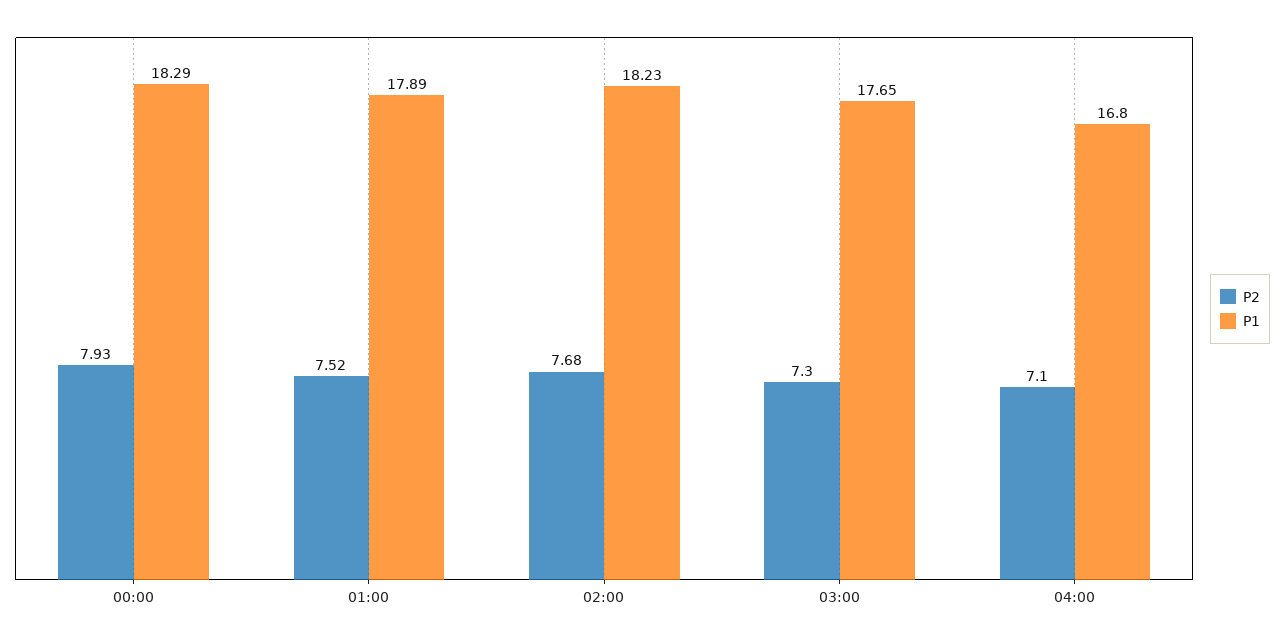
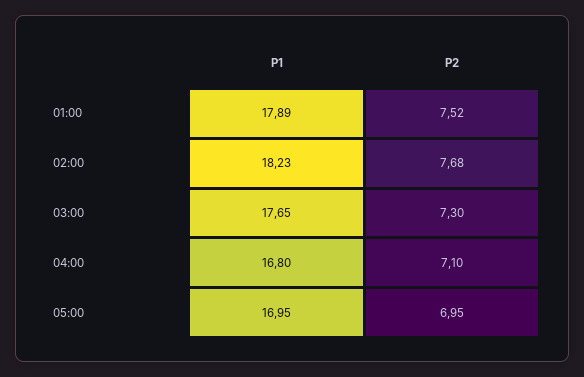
P2, 00:00: 7.93 -> none
P1, 00:00: 18.29 -> none
P1, 05:00: none -> 16.95
P2, 05:00: none -> 6.95

